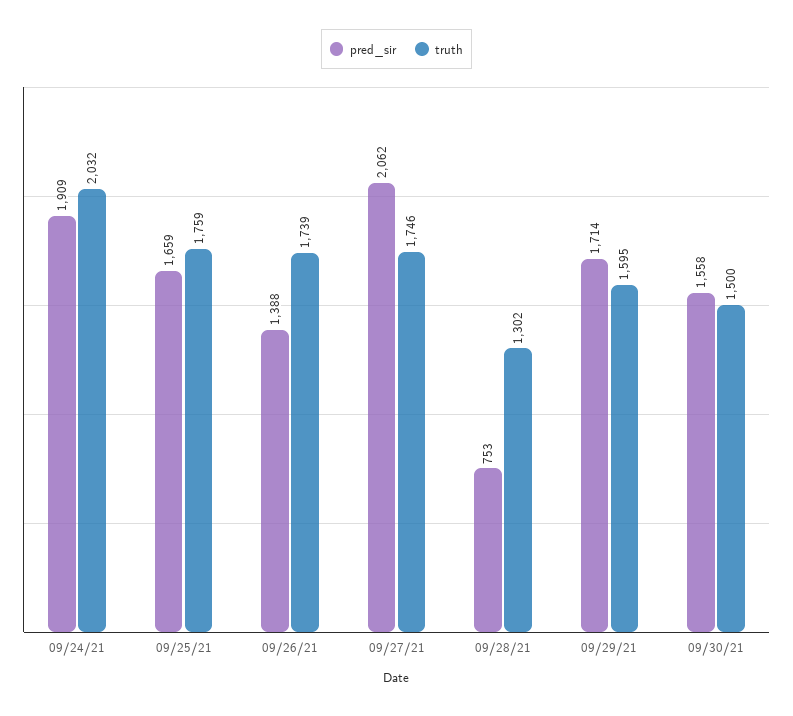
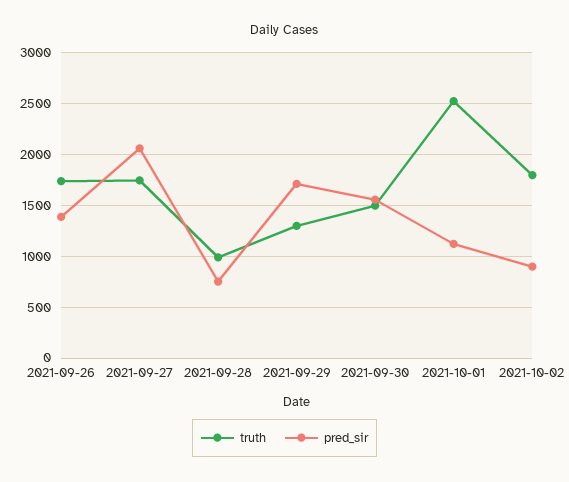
pred_sir, 09/24/21: 1909 -> none
truth, 09/24/21: 2032 -> none
pred_sir, 09/25/21: 1659 -> none
truth, 09/25/21: 1759 -> none
truth, 09/28/21: 1302 -> 1000
truth, 09/29/21: 1595 -> 1300
truth, 2021-10-01: none -> 2500
pred_sir, 2021-10-01: none -> 1100
truth, 2021-10-02: none -> 1800
pred_sir, 2021-10-02: none -> 900

